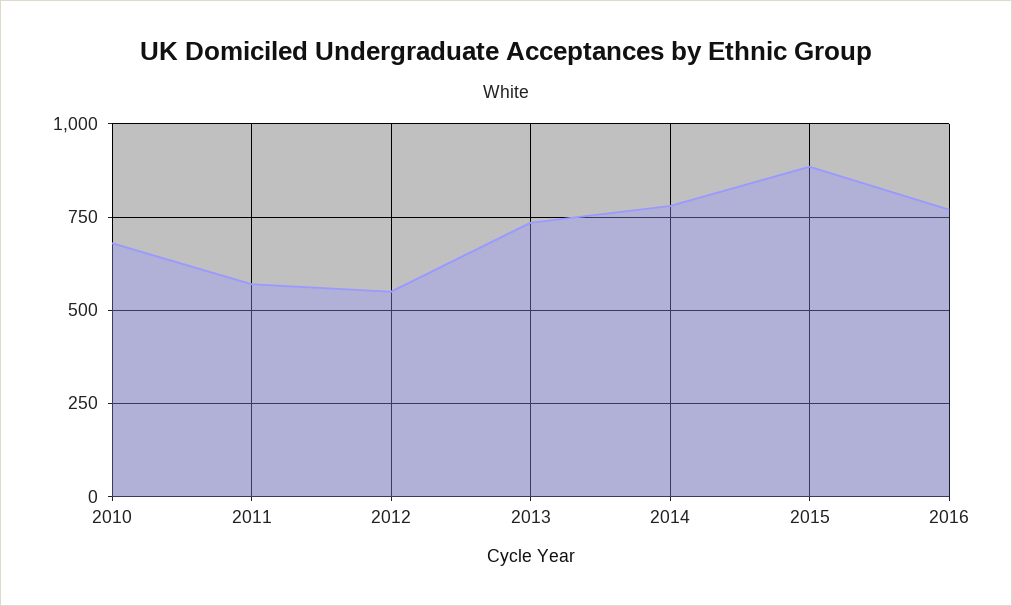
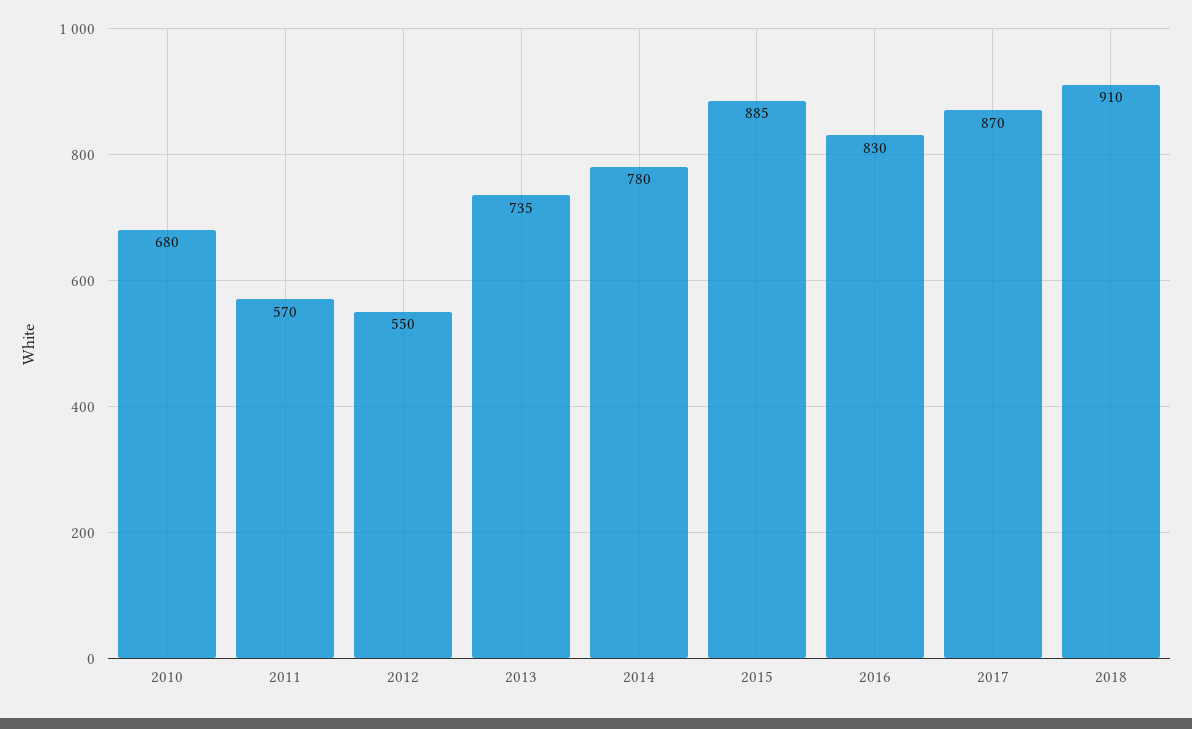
2016: 775 -> 830
2017: none -> 870
2018: none -> 910

